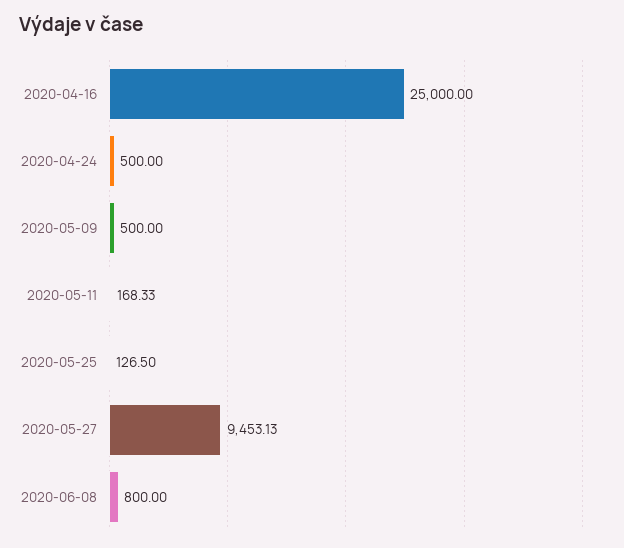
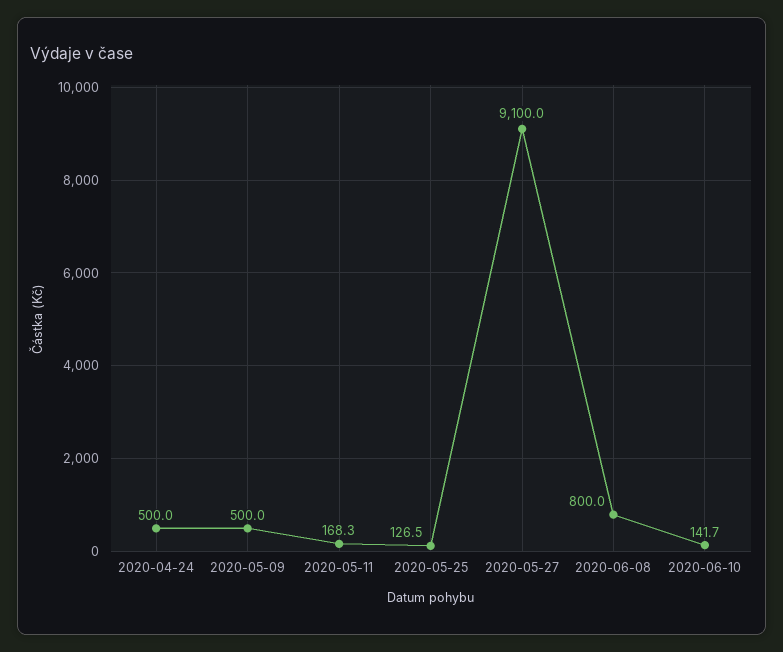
2020-04-16: 25000 -> none
2020-05-27: 9453.13 -> 9100
2020-06-10: none -> 141.7

